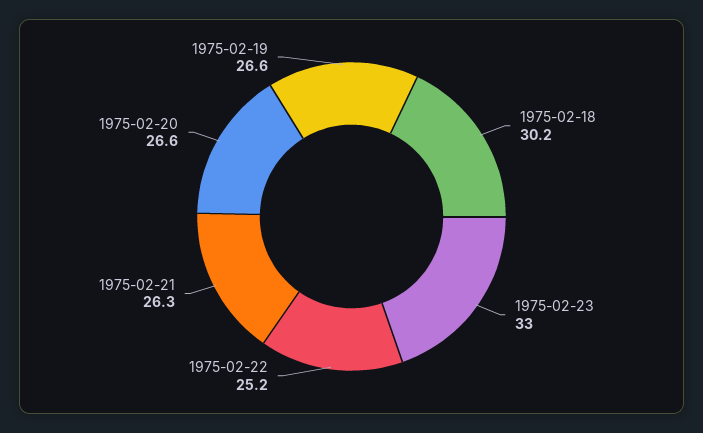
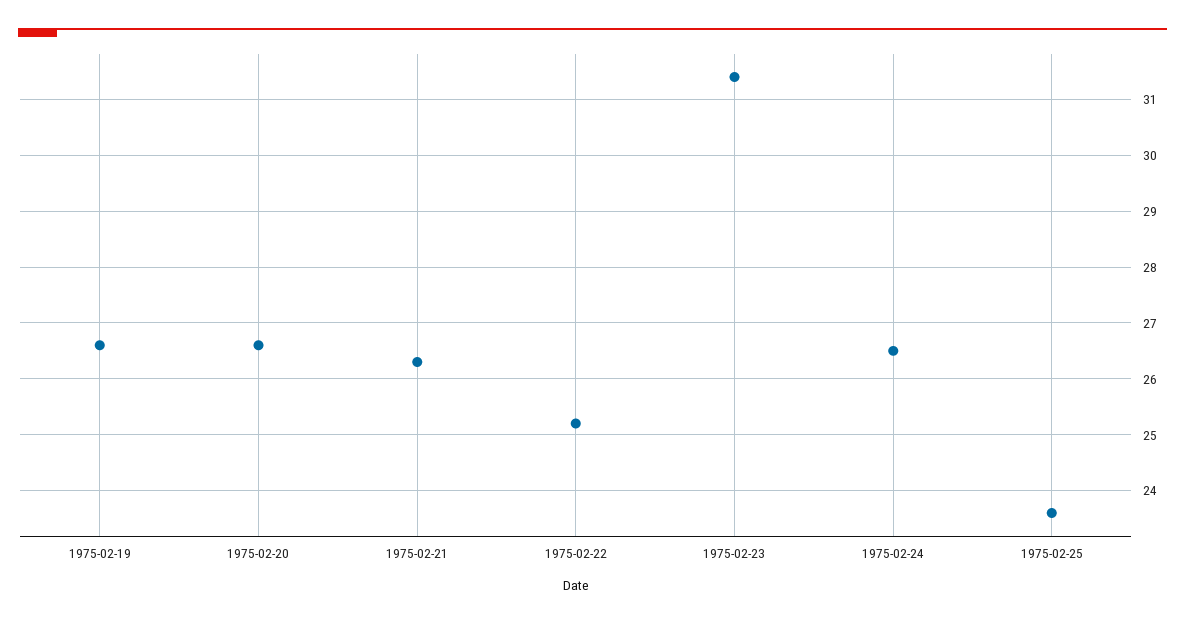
1975-02-18: 30.2 -> none
1975-02-23: 33 -> 31.5
1975-02-24: none -> 26.5
1975-02-25: none -> 23.5

